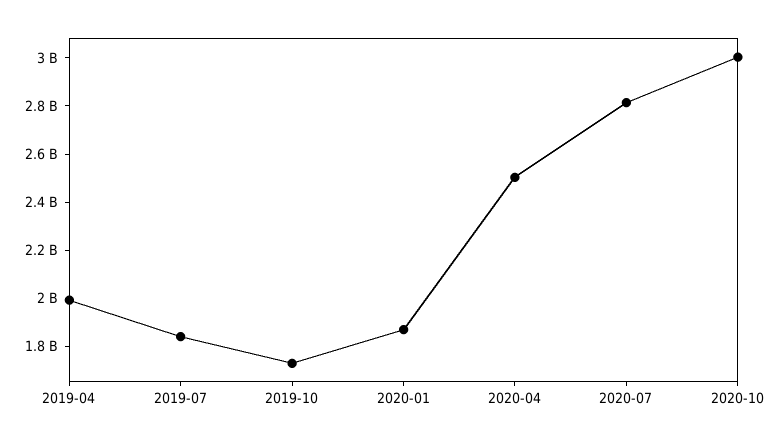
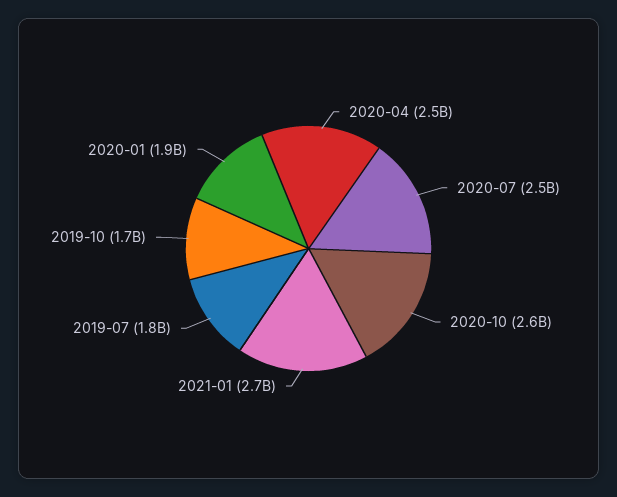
2019-04: 2000000000 -> none
2020-07: 2800000000 -> 2500000000
2020-10: 3000000000 -> 2600000000
2021-01: none -> 2700000000

